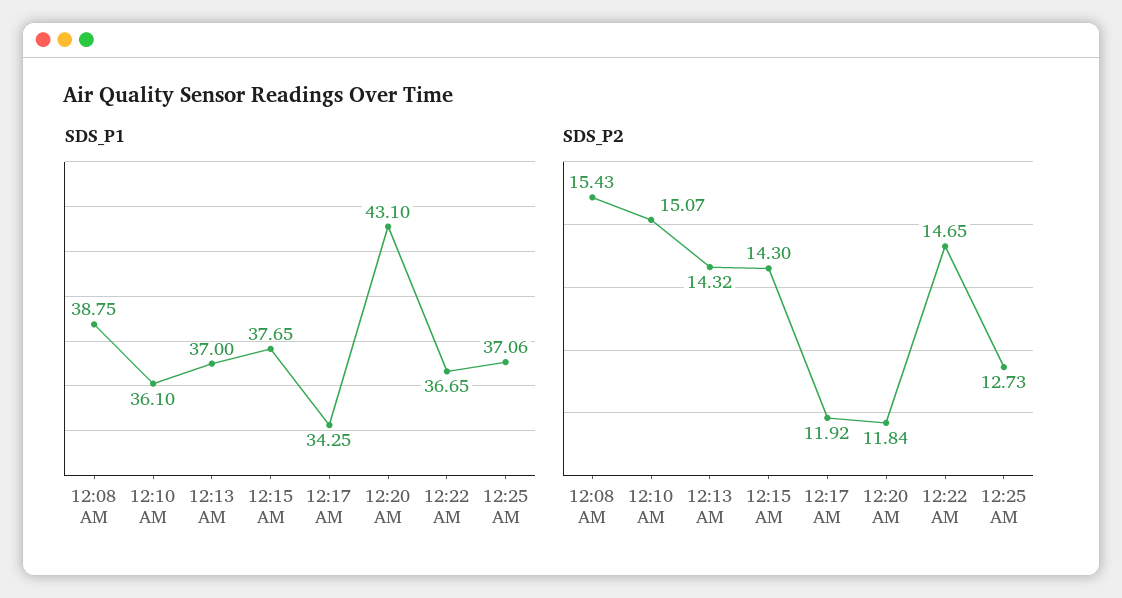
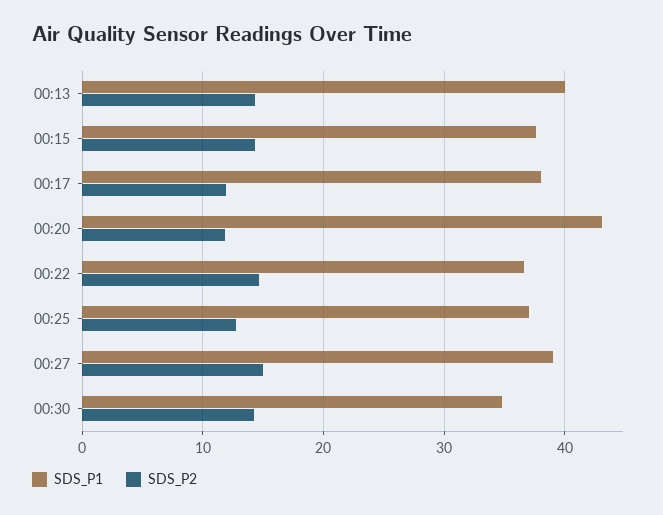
SDS_P1, 12:08 AM: 38.75 -> none
SDS_P1, 12:10 AM: 36.1 -> none
SDS_P1, 12:13 AM: 37 -> 40
SDS_P1, 12:17 AM: 34.25 -> 38
SDS_P2, 12:08 AM: 15.43 -> none
SDS_P2, 12:10 AM: 15.07 -> none
SDS_P1, 00:27: none -> 39
SDS_P2, 00:27: none -> 15
SDS_P1, 00:30: none -> 35
SDS_P2, 00:30: none -> 14

